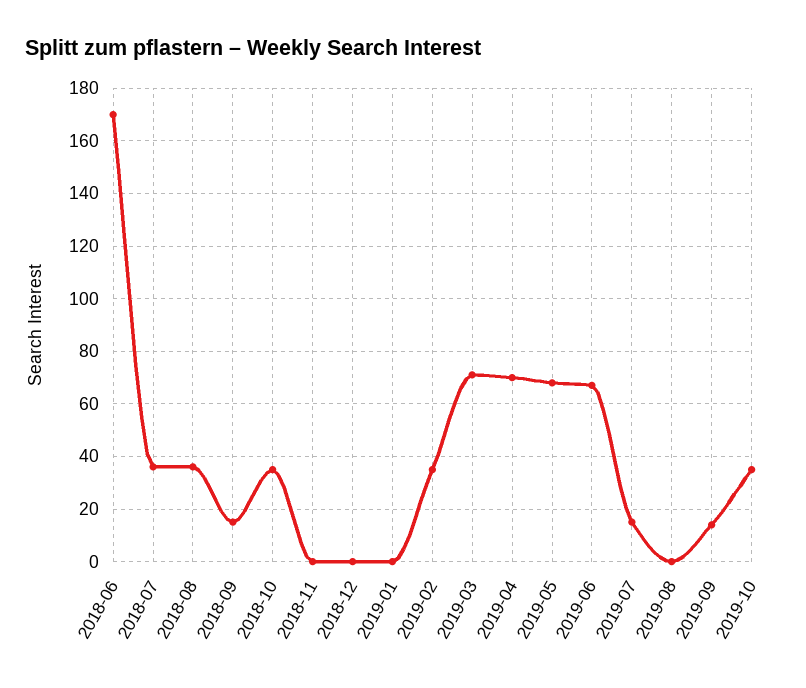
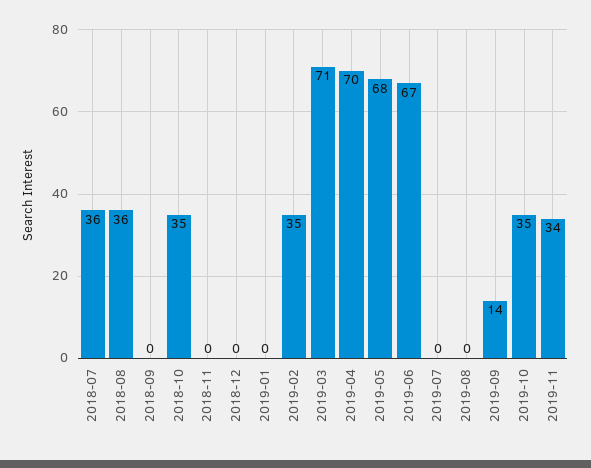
2018-06: 170 -> none
2018-09: 15 -> 0
2019-07: 15 -> 0
2019-11: none -> 34

